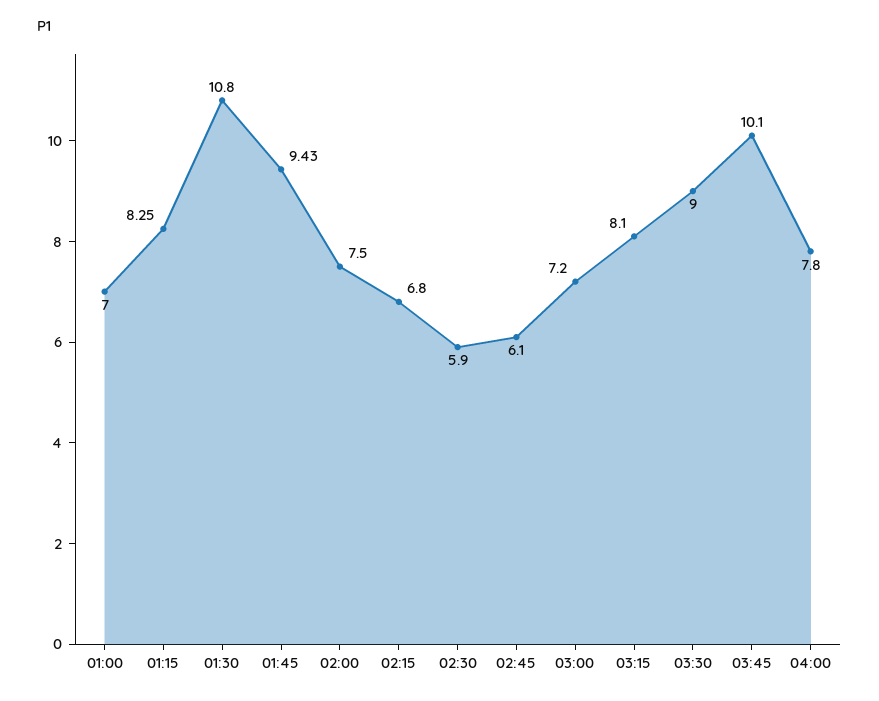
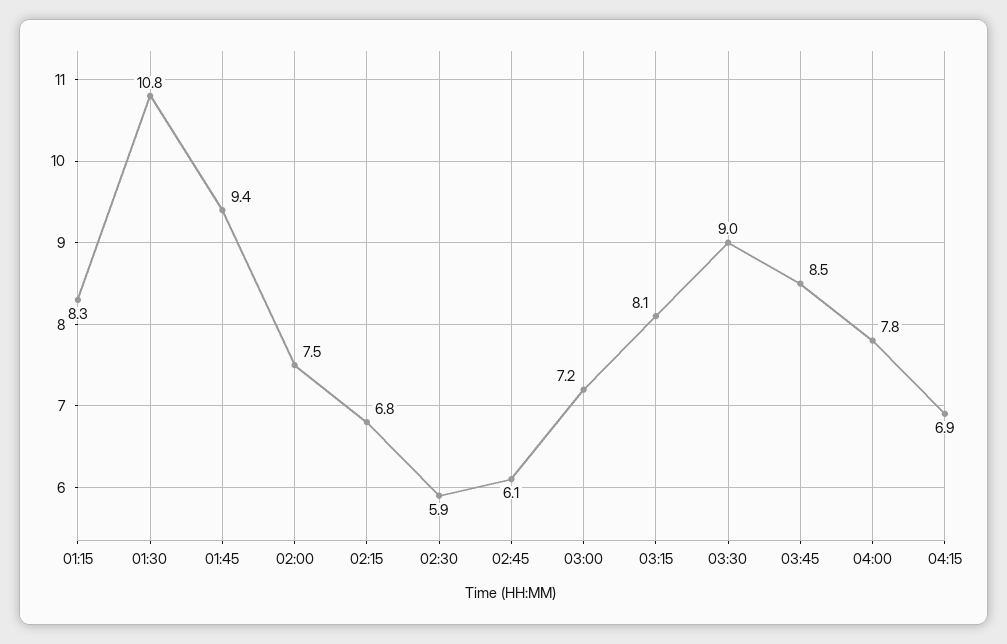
01:00: 7 -> none
03:45: 10.1 -> 8.5
04:15: none -> 6.9

